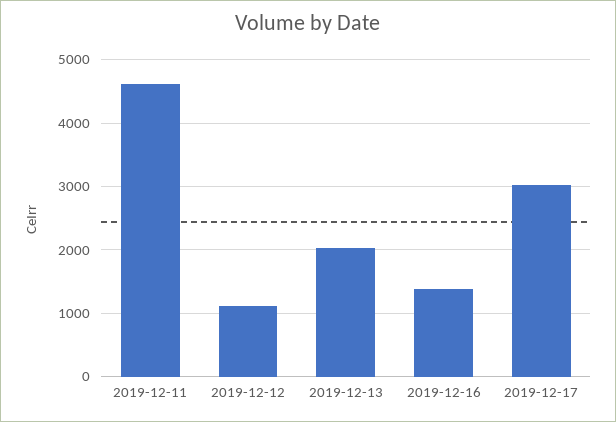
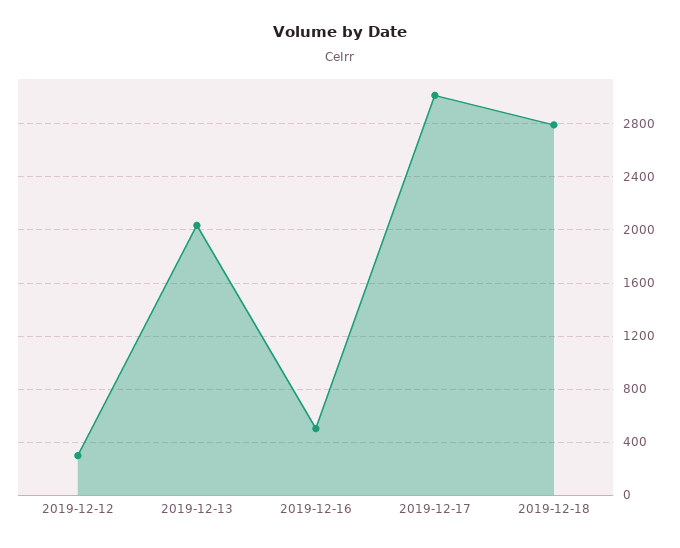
2019-12-11: 4600 -> none
2019-12-12: 1100 -> 300
2019-12-16: 1400 -> 500
2019-12-18: none -> 2800

